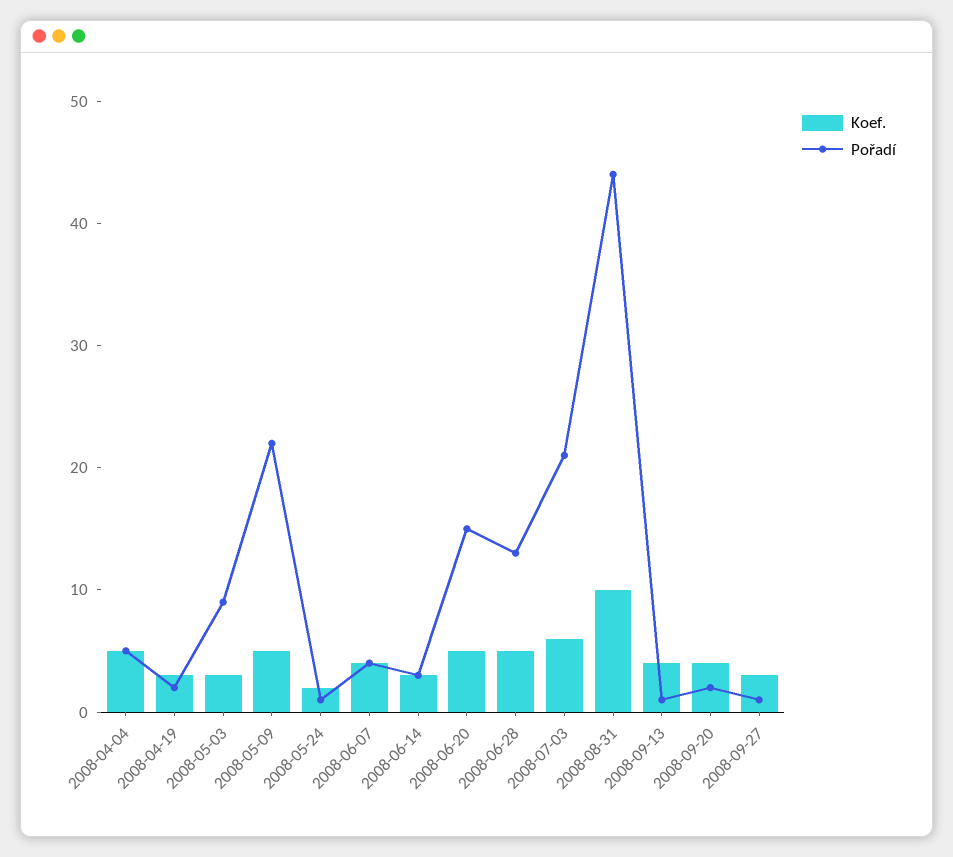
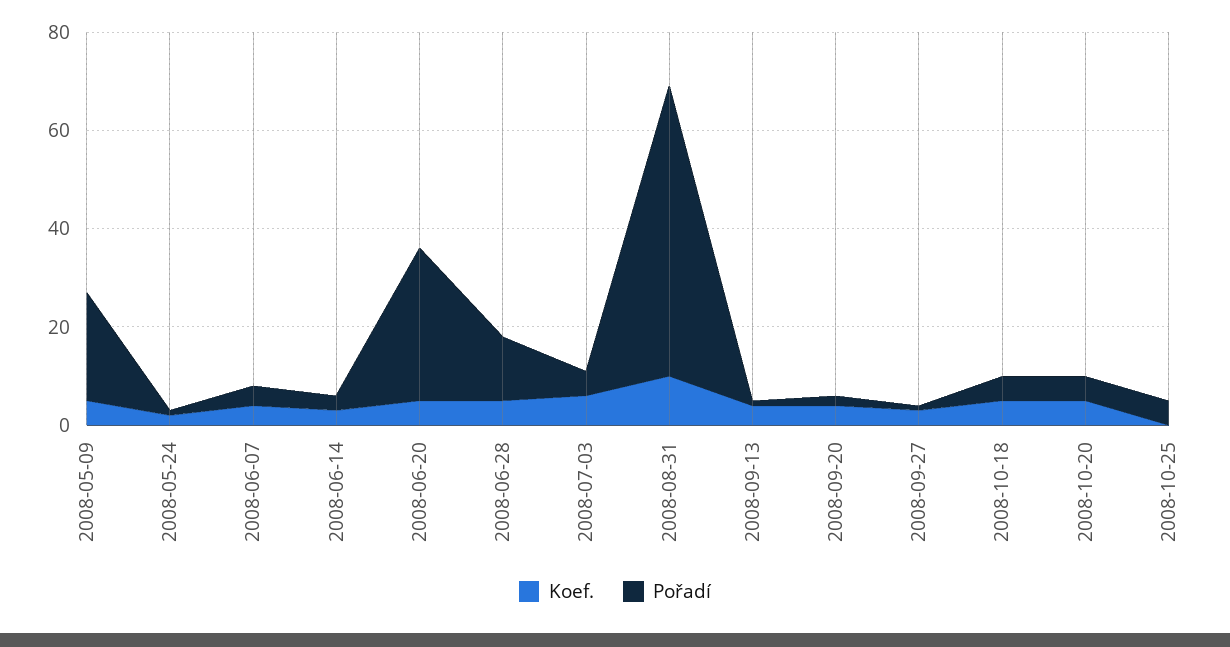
Koef., 2008-04-04: 5 -> none
Pořadí, 2008-04-04: 5 -> none
Koef., 2008-04-19: 3 -> none
Pořadí, 2008-04-19: 2 -> none
Koef., 2008-05-03: 3 -> none
Pořadí, 2008-05-03: 9 -> none
Pořadí, 2008-06-20: 15 -> 30
Pořadí, 2008-07-03: 21 -> 5
Pořadí, 2008-08-31: 44 -> 60
Koef., 2008-10-18: none -> 5
Pořadí, 2008-10-18: none -> 5
Koef., 2008-10-20: none -> 5
Pořadí, 2008-10-20: none -> 5
Koef., 2008-10-25: none -> 0
Pořadí, 2008-10-25: none -> 5

